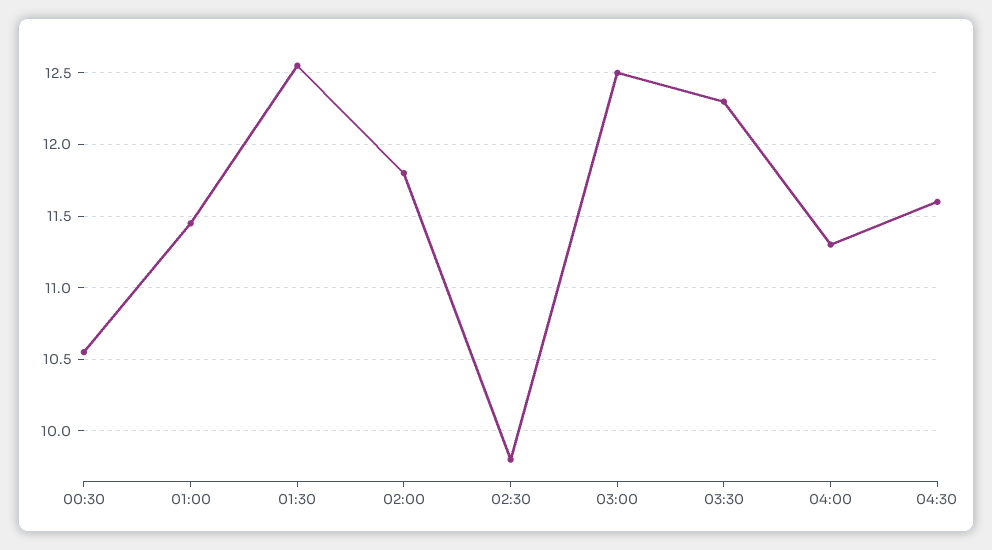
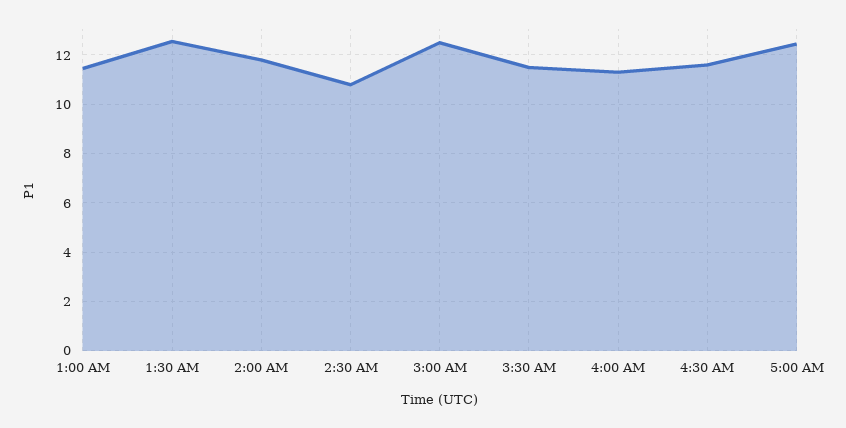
00:30: 10.55 -> none
02:30: 9.8 -> 10.75
03:30: 12.3 -> 11.5
5:00 AM: none -> 12.5

